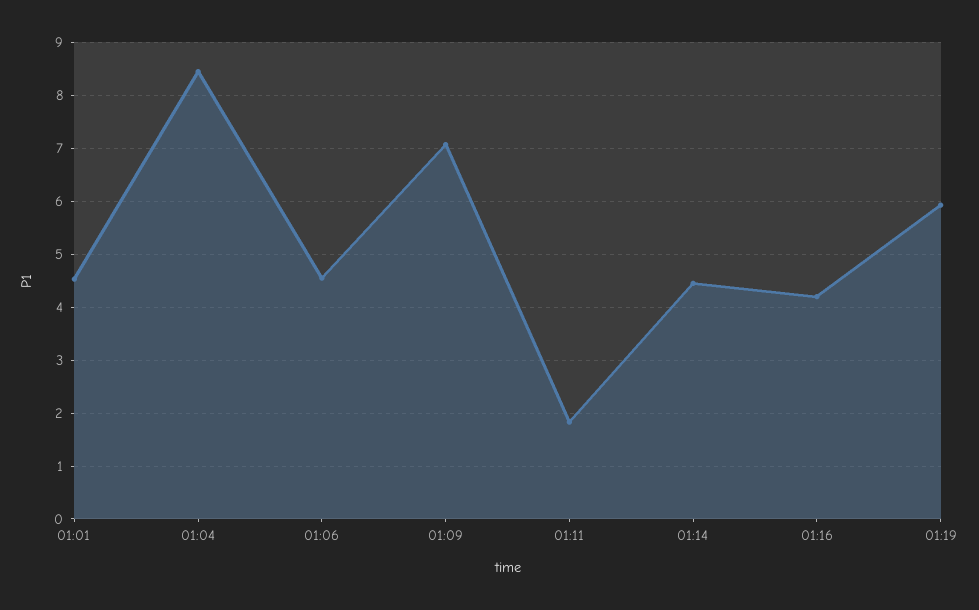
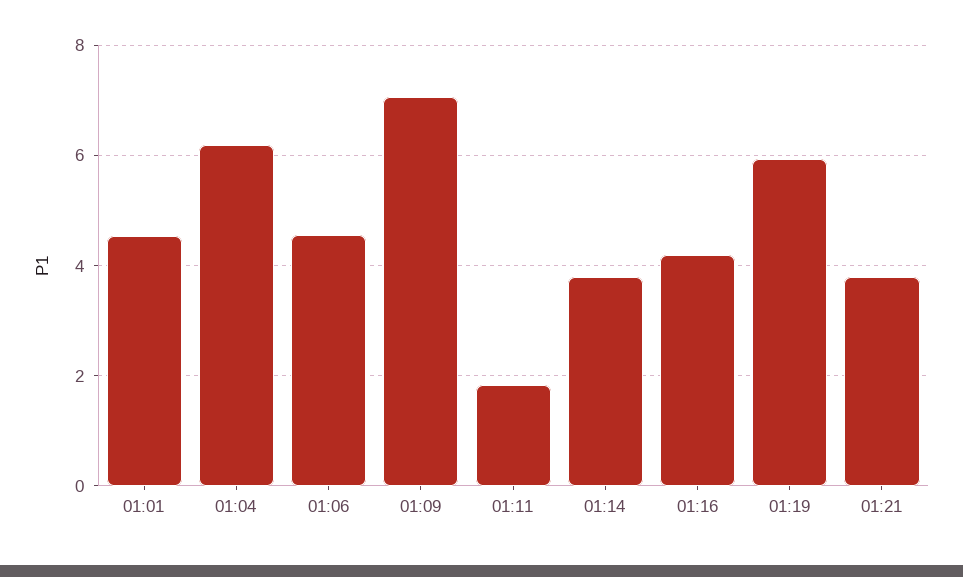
01:04: 8.4 -> 6.2
01:14: 4.4 -> 3.8
01:21: none -> 3.8

